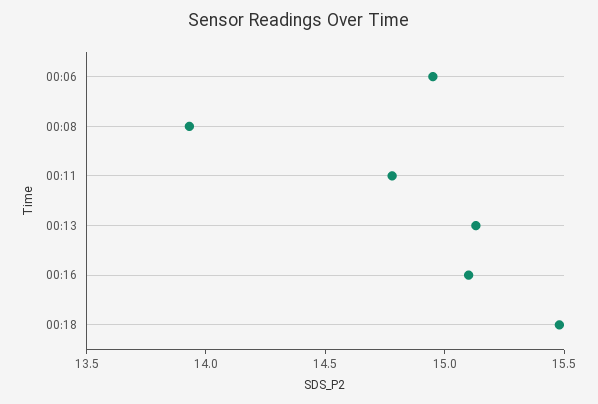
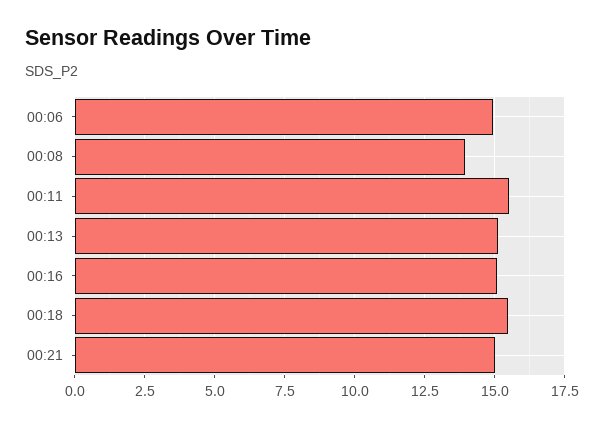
00:11: 14.8 -> 15.5
00:21: none -> 15

